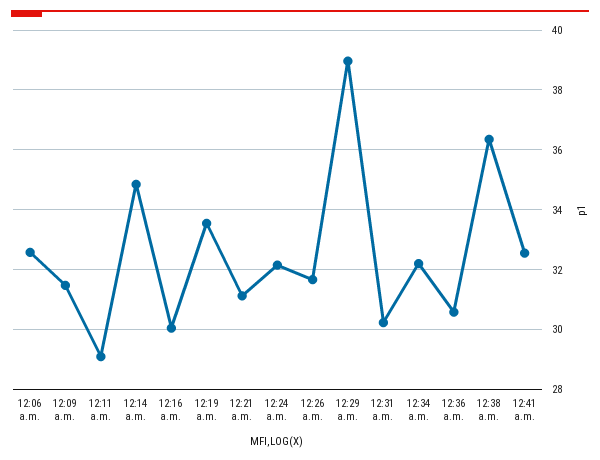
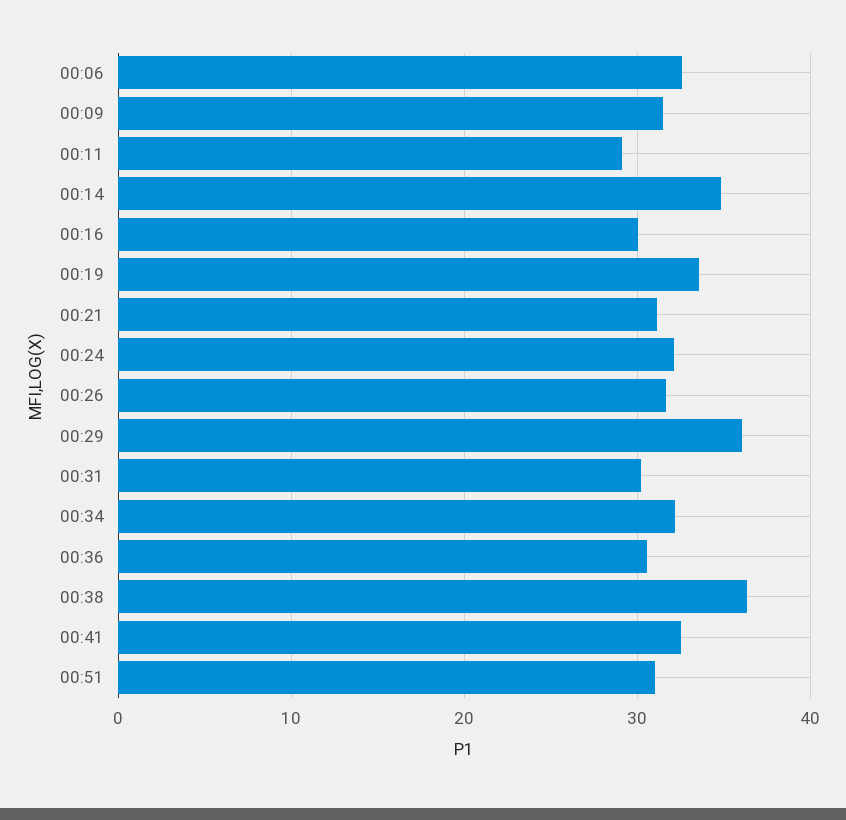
12:29 a.m.: 39 -> 36
00:51: none -> 31

